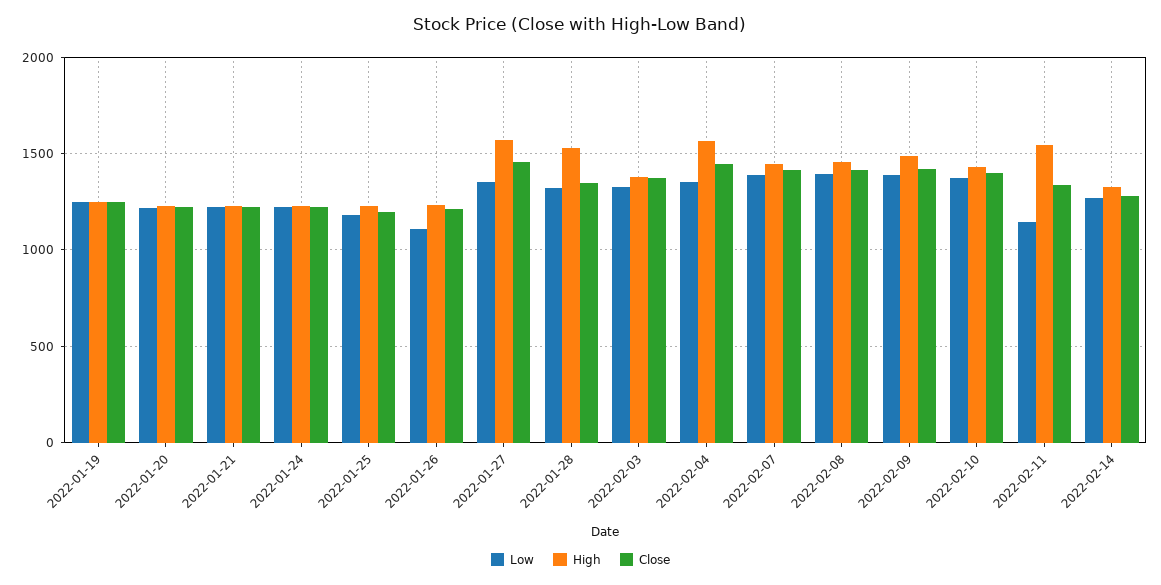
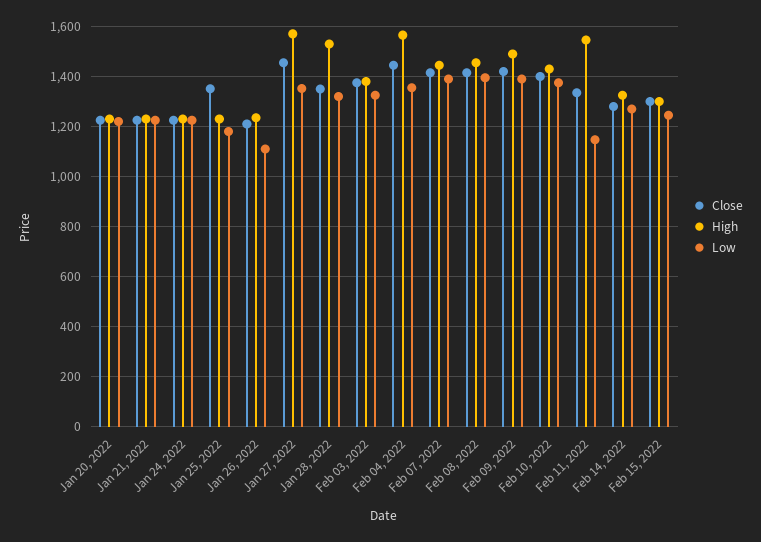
Low, 2022-01-19: 1250 -> none
High, 2022-01-19: 1250 -> none
Close, 2022-01-19: 1250 -> none
Close, 2022-01-25: 1200 -> 1350
Close, Feb 15, 2022: none -> 1300
High, Feb 15, 2022: none -> 1300
Low, Feb 15, 2022: none -> 1250

